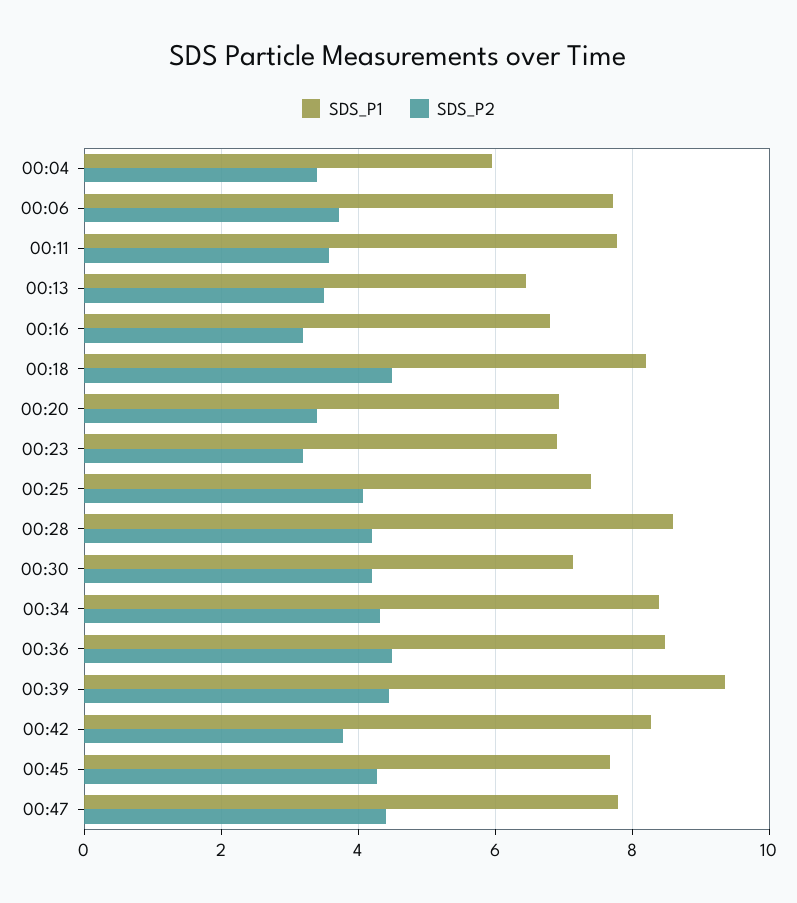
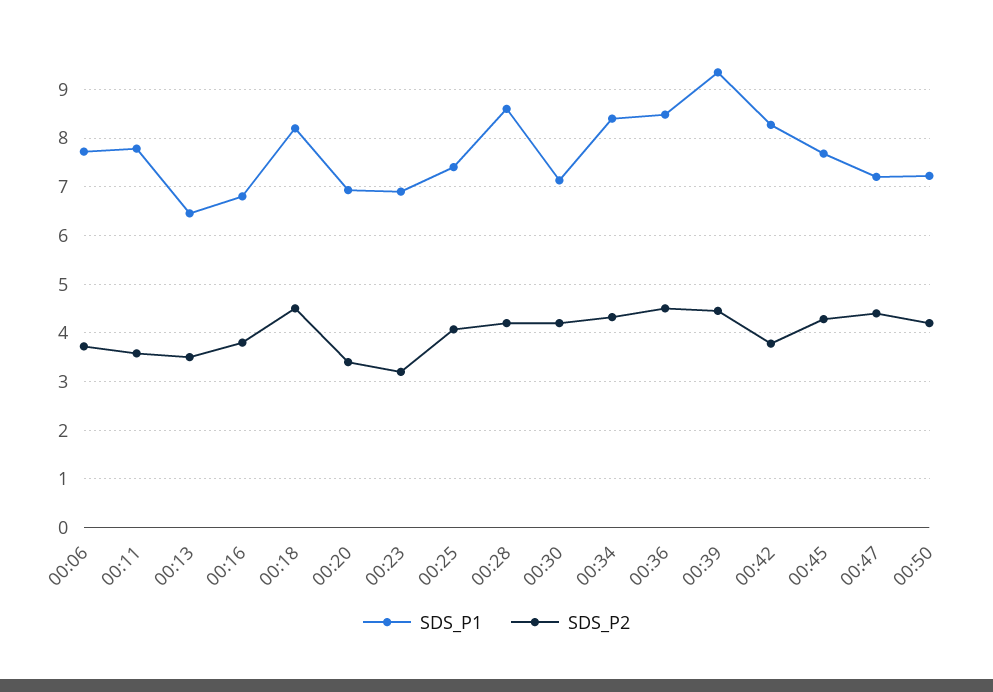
SDS_P1, 00:04: 6 -> none
SDS_P2, 00:04: 3.4 -> none
SDS_P2, 00:16: 3.2 -> 3.8
SDS_P1, 00:47: 7.8 -> 7.2
SDS_P1, 00:50: none -> 7.2
SDS_P2, 00:50: none -> 4.2

